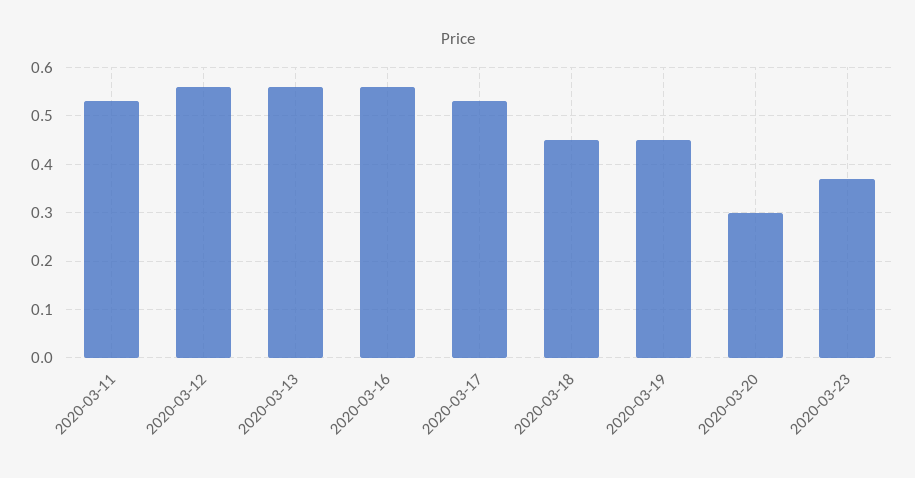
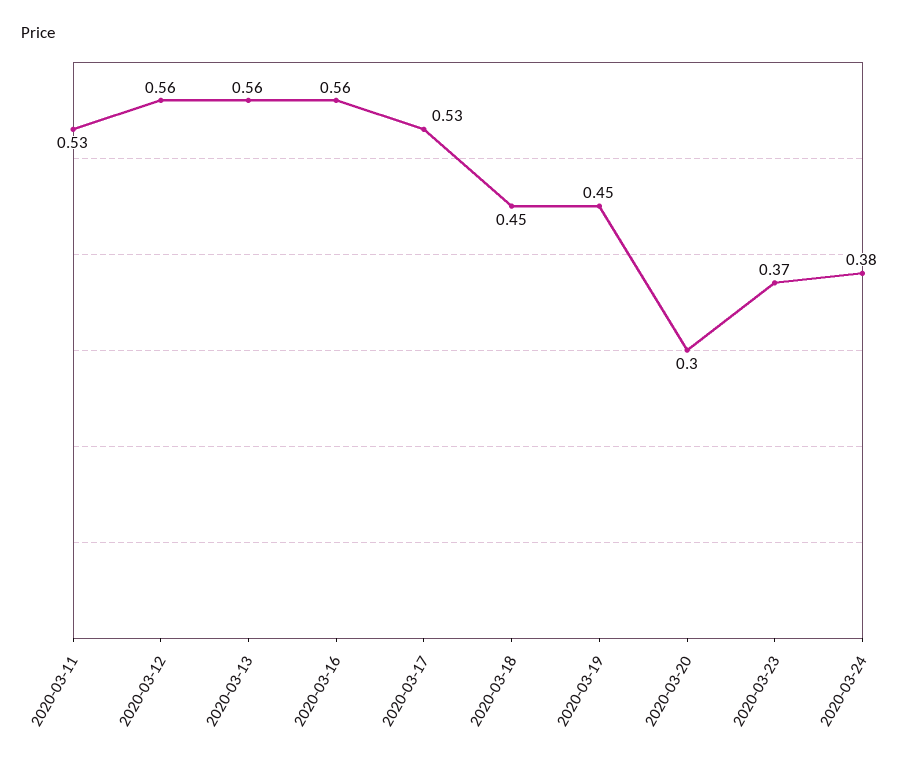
2020-03-24: none -> 0.38

